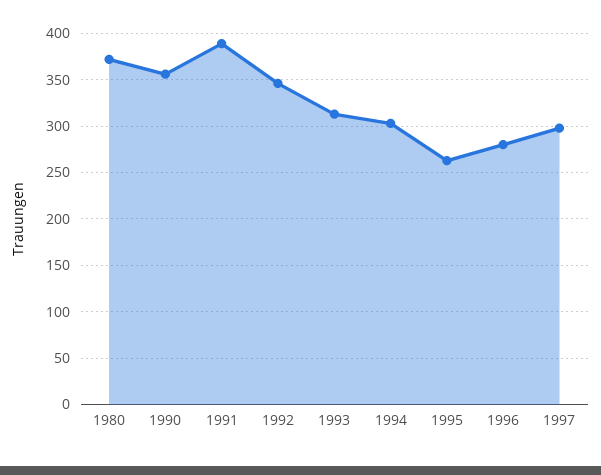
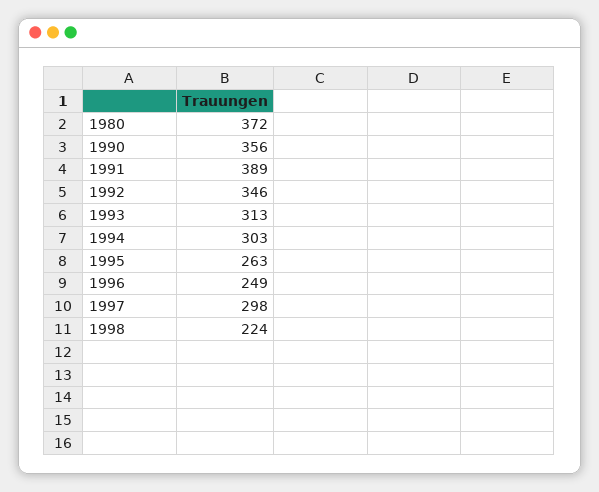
1996: 280 -> 249
1998: none -> 224

